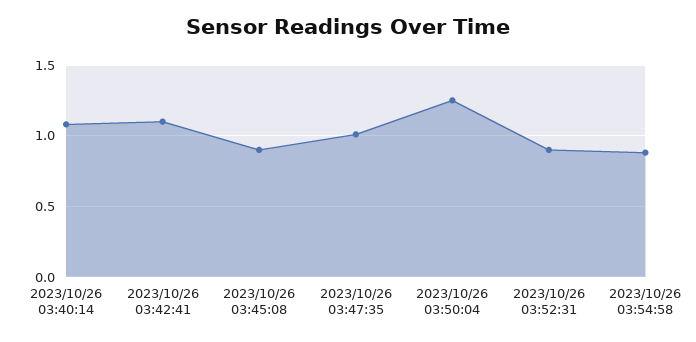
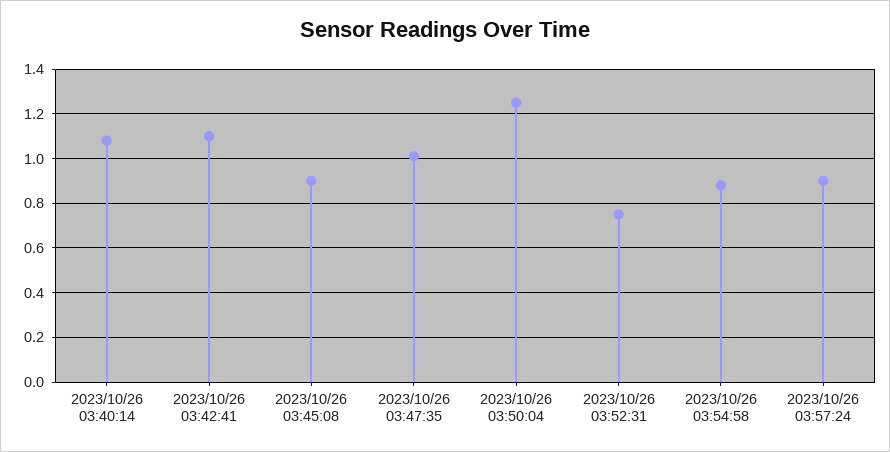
2023/10/26 03:52:31: 0.9 -> 0.75
2023/10/26 03:57:24: none -> 0.9

